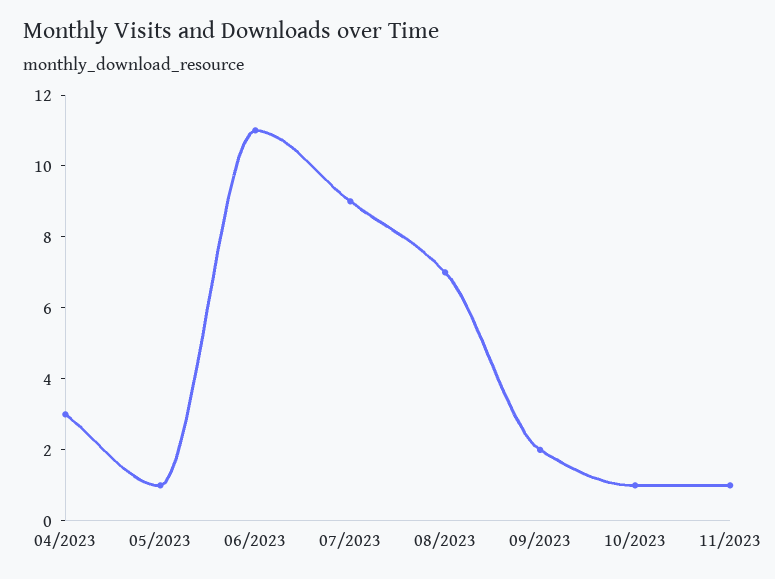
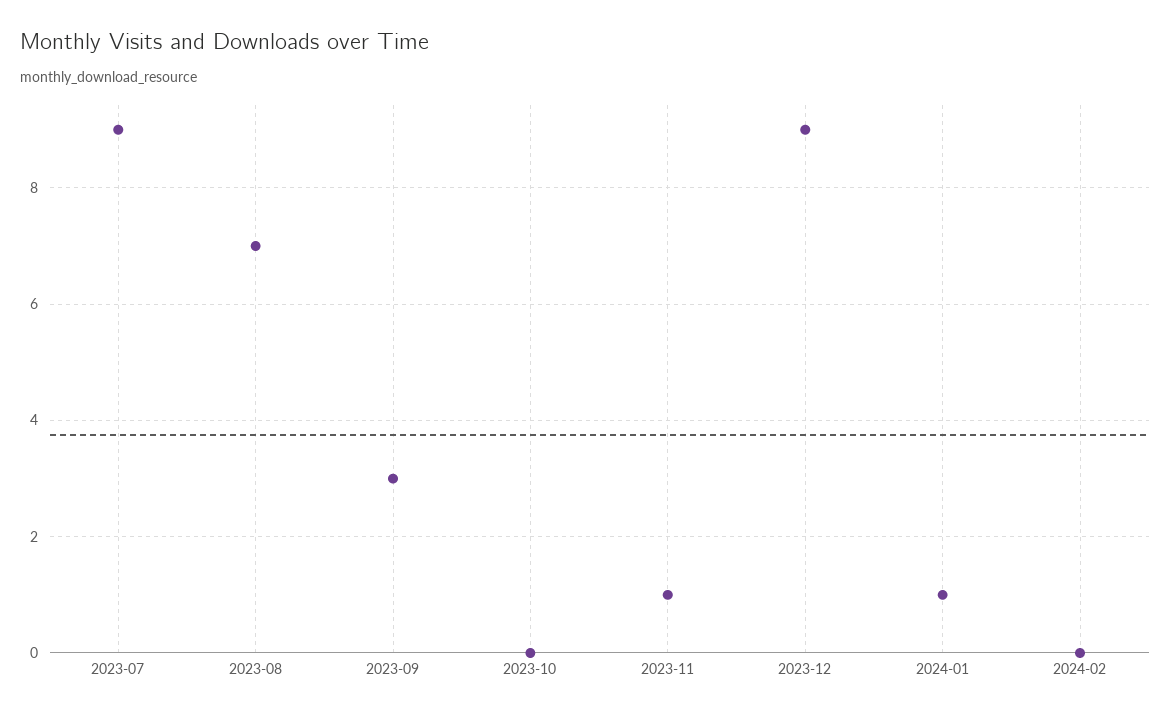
04/2023: 3 -> none
05/2023: 1 -> none
06/2023: 11 -> none
09/2023: 2 -> 3
10/2023: 1 -> 0
2023-12: none -> 9
2024-01: none -> 1
2024-02: none -> 0

